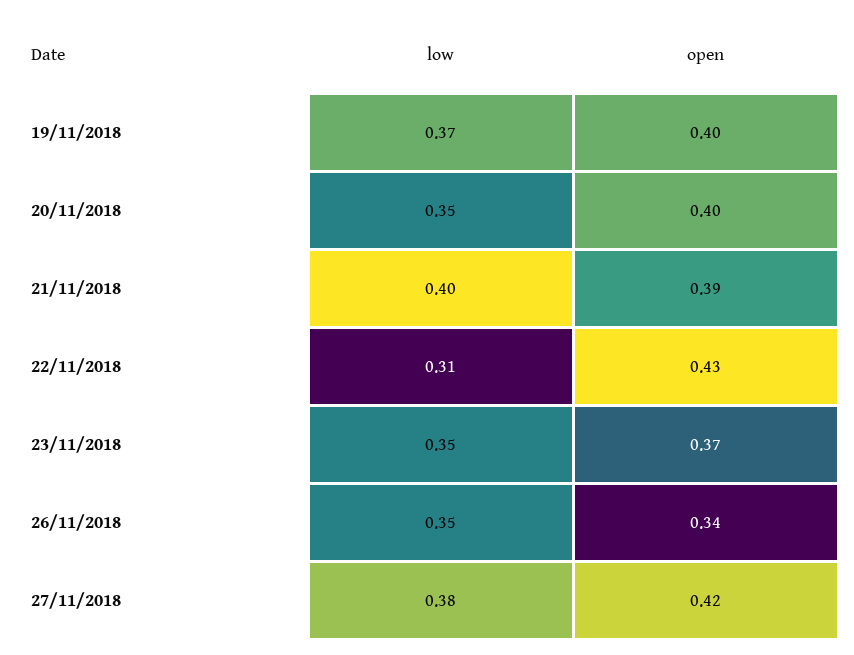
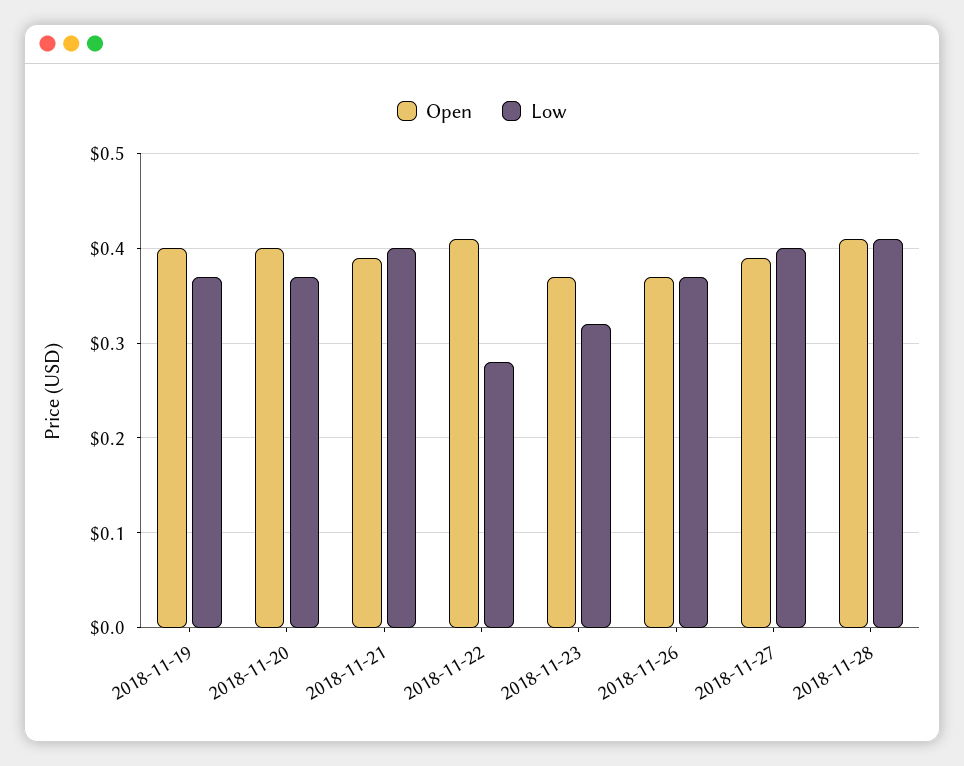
low, 20/11/2018: 0.35 -> 0.37
low, 22/11/2018: 0.31 -> 0.28
open, 22/11/2018: 0.43 -> 0.41
low, 23/11/2018: 0.35 -> 0.32
low, 26/11/2018: 0.35 -> 0.37
open, 26/11/2018: 0.34 -> 0.37
low, 27/11/2018: 0.38 -> 0.4
open, 27/11/2018: 0.42 -> 0.39
open, 2018-11-28: none -> 0.41
low, 2018-11-28: none -> 0.41

